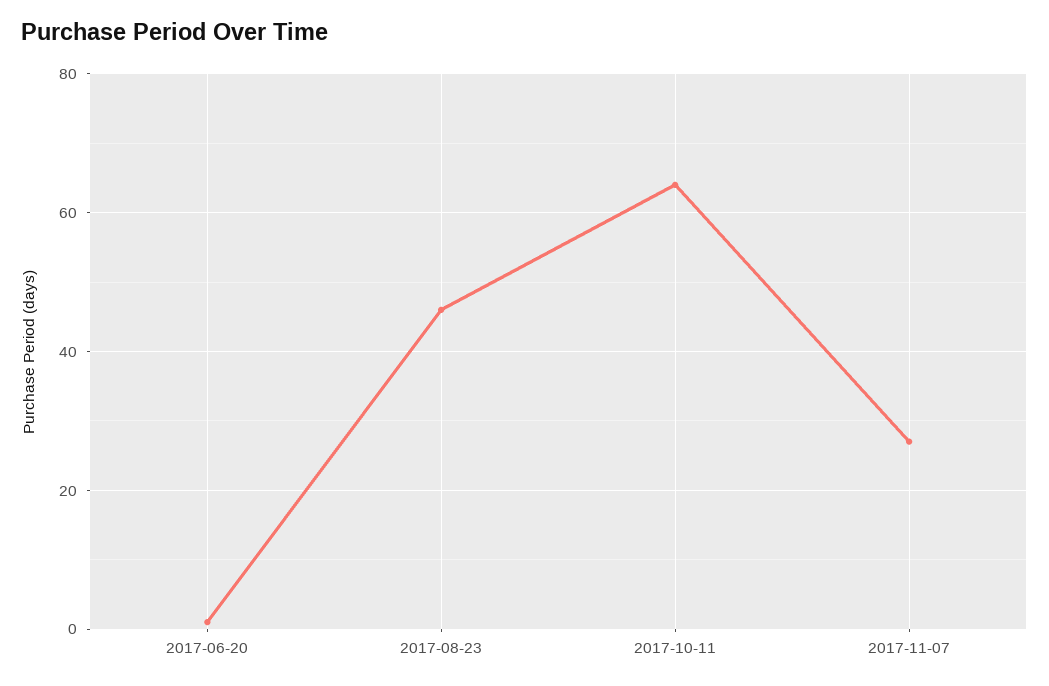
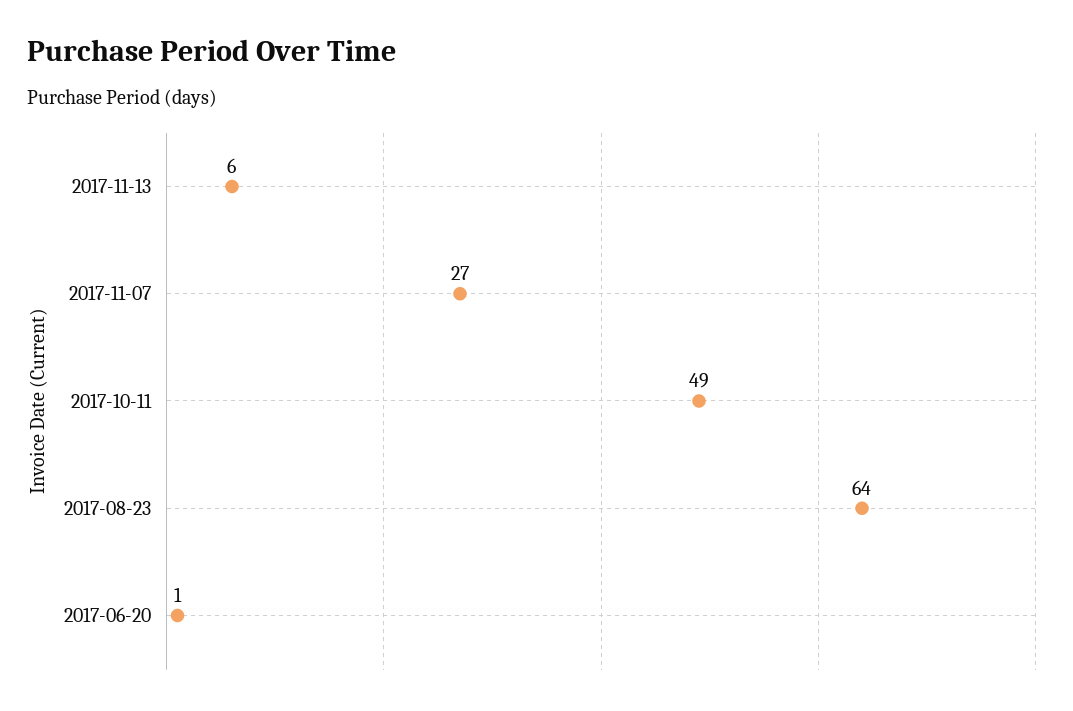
2017-08-23: 45 -> 64
2017-10-11: 65 -> 49
2017-11-13: none -> 6

